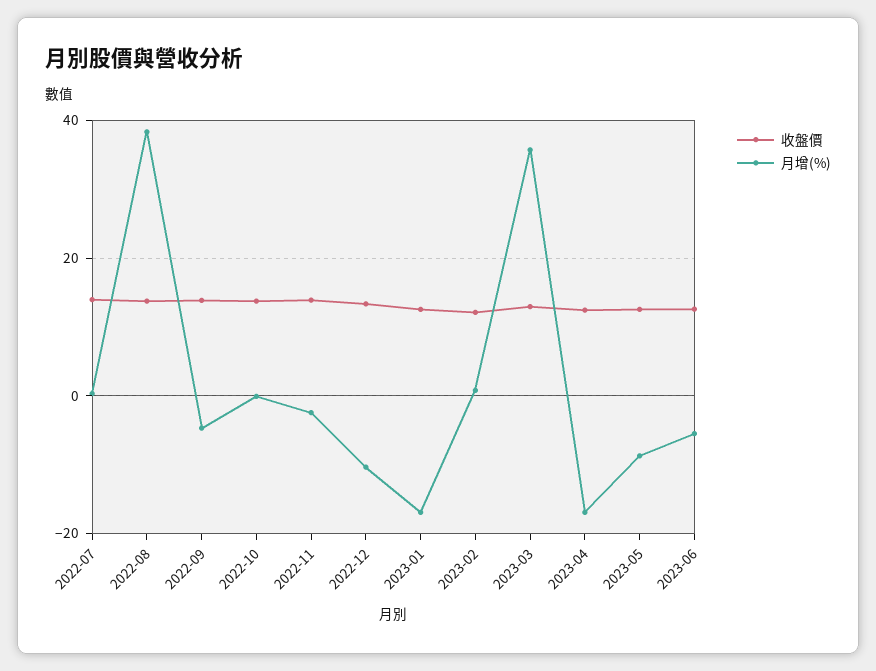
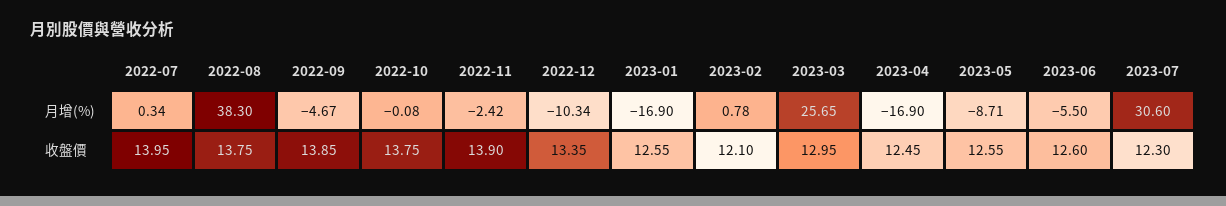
月增(%), 2023-03: 36 -> 25.65
月增(%), 2023-07: none -> 30.6
收盤價, 2023-07: none -> 12.3

